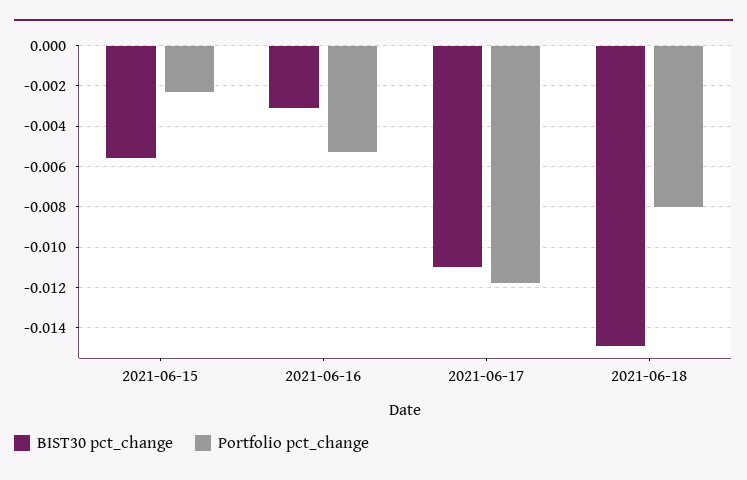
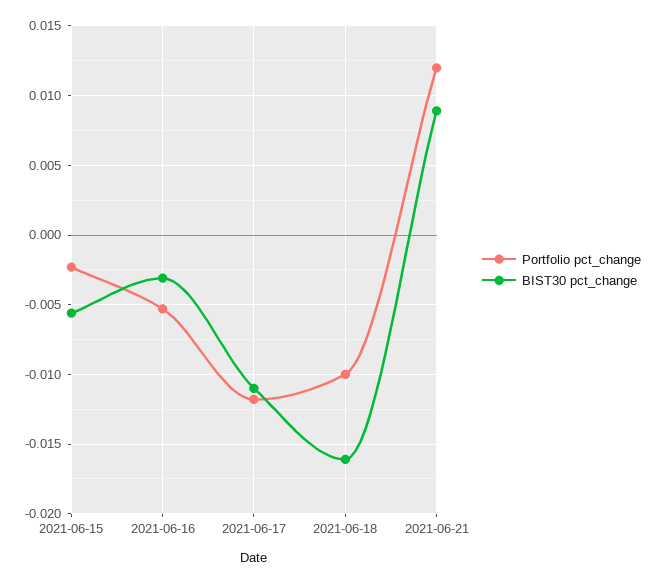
BIST30 pct_change, 2021-06-18: -0.015 -> -0.016
Portfolio pct_change, 2021-06-18: -0.008 -> -0.01
Portfolio pct_change, 2021-06-21: none -> 0.012
BIST30 pct_change, 2021-06-21: none -> 0.009

